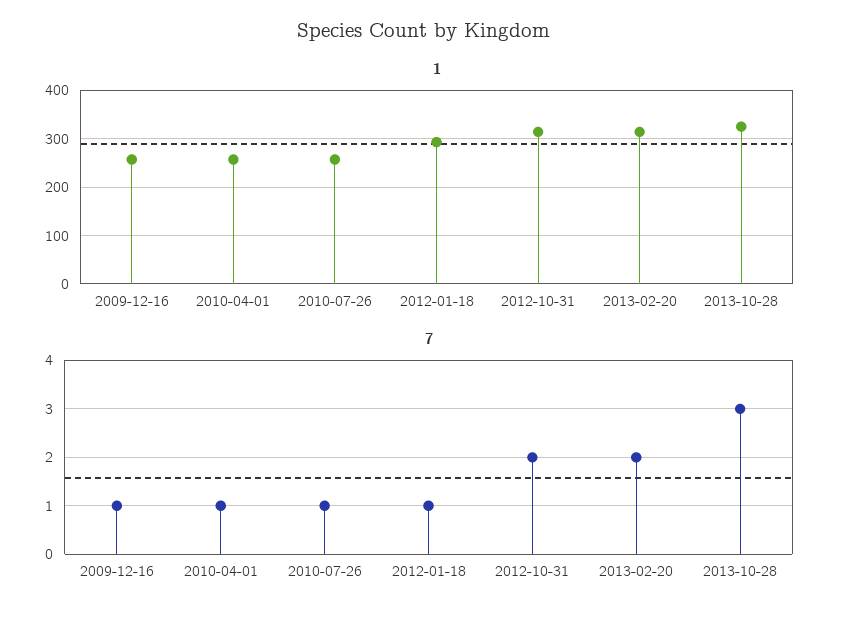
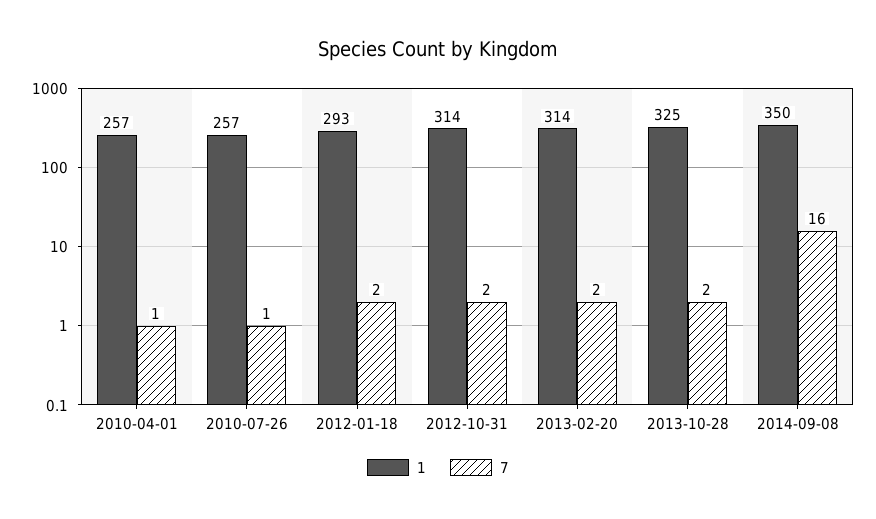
1, 2009-12-16: 260 -> none
7, 2009-12-16: 1 -> none
7, 2012-01-18: 1 -> 2
7, 2013-10-28: 3 -> 2
1, 2014-09-08: none -> 350
7, 2014-09-08: none -> 16

